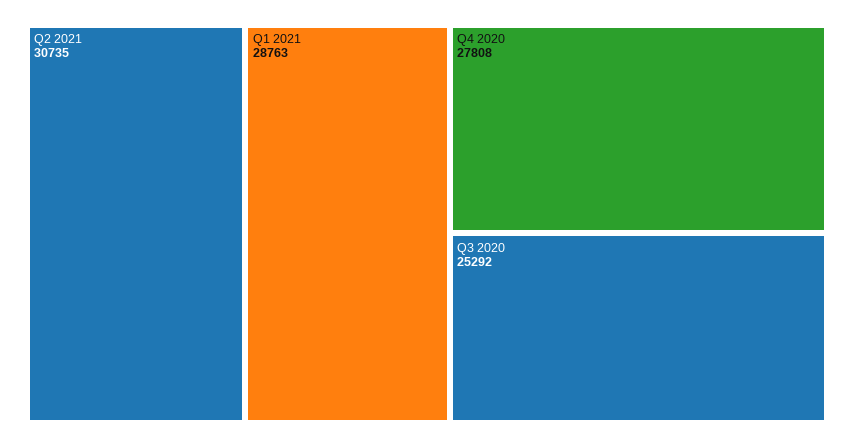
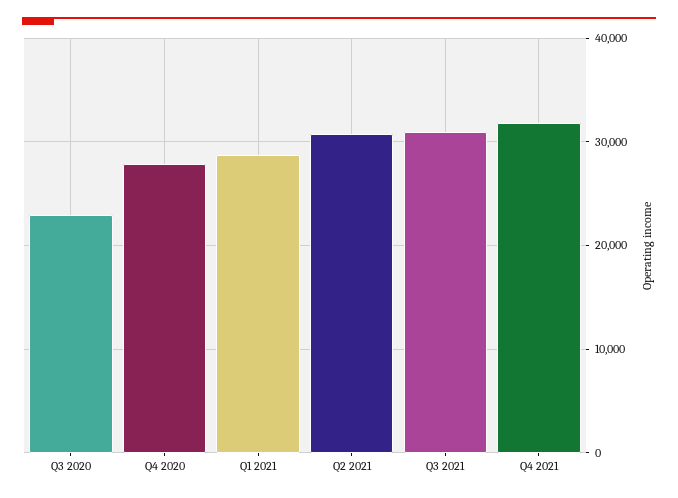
Q3 2020: 25292 -> 23000
Q3 2021: none -> 31000
Q4 2021: none -> 32000

